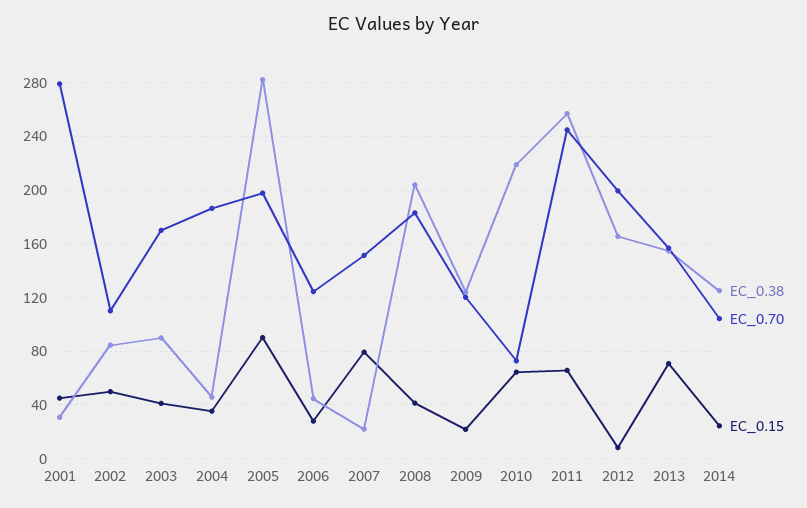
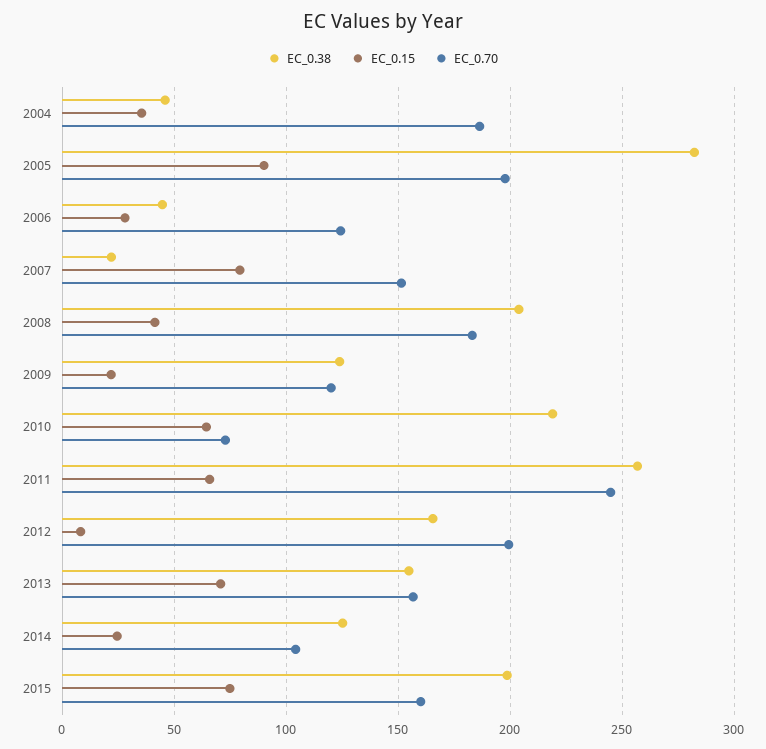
EC_0.38, 2001: 30 -> none
EC_0.70, 2001: 280 -> none
EC_0.15, 2001: 45 -> none
EC_0.38, 2002: 85 -> none
EC_0.70, 2002: 110 -> none
EC_0.15, 2002: 50 -> none
EC_0.38, 2003: 90 -> none
EC_0.70, 2003: 170 -> none
EC_0.15, 2003: 40 -> none
EC_0.38, 2015: none -> 200
EC_0.15, 2015: none -> 75
EC_0.70, 2015: none -> 160

